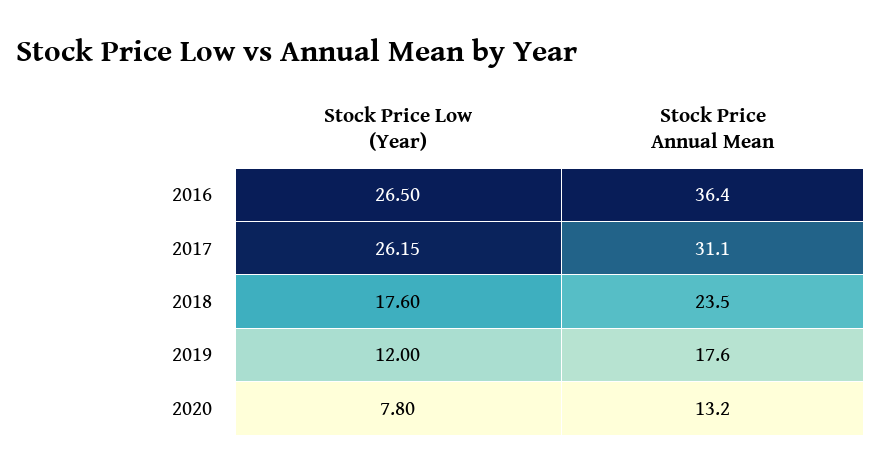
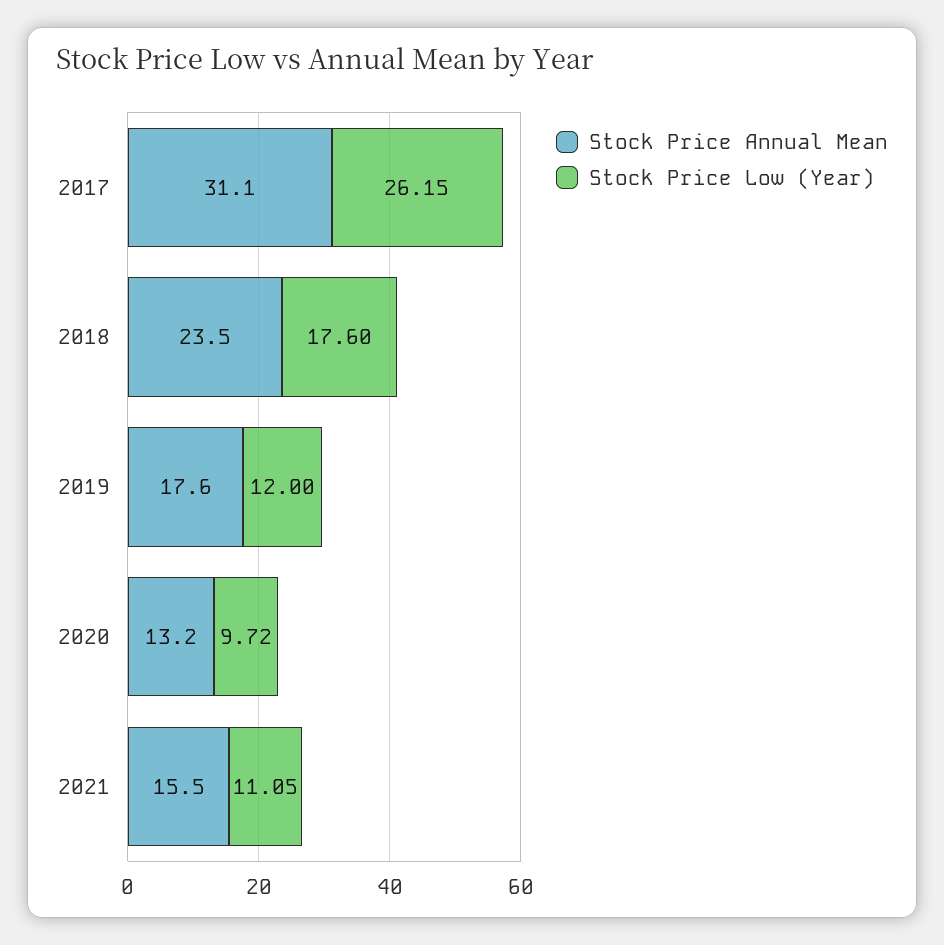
Stock Price Low (Year), 2016: 26.5 -> none
Stock Price Annual Mean, 2016: 36.4 -> none
Stock Price Low (Year), 2020: 7.8 -> 9.72
Stock Price Annual Mean, 2021: none -> 15.5
Stock Price Low (Year), 2021: none -> 11.05

